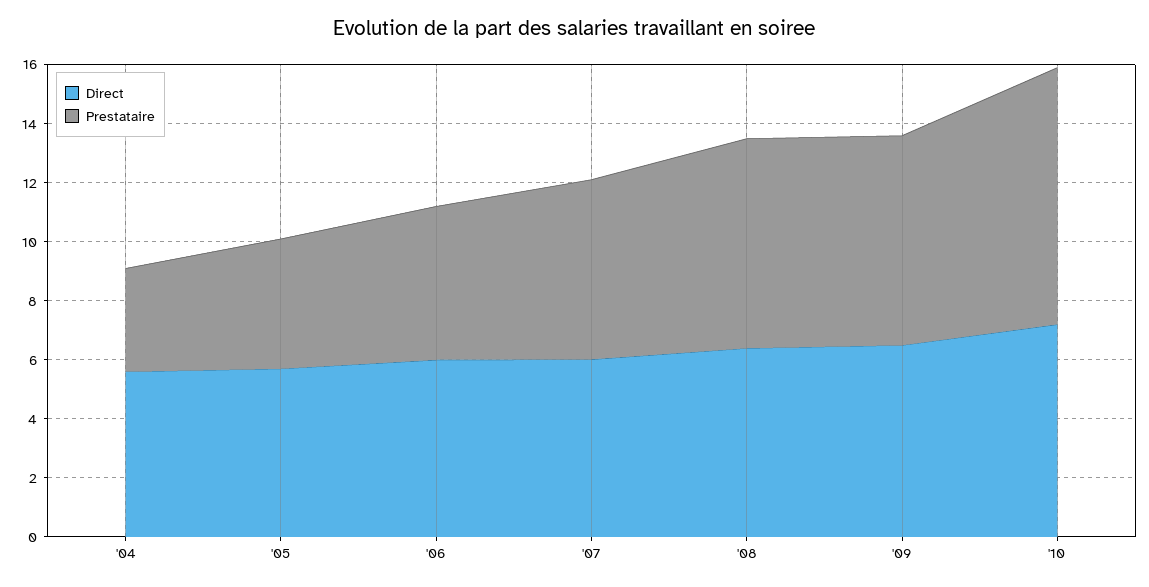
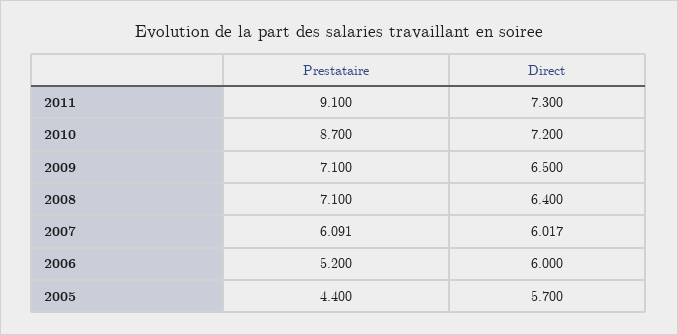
Direct, '04: 5.5 -> none
Prestataire, '04: 3.5 -> none
Prestataire, 2011: none -> 9.1
Direct, 2011: none -> 7.3

